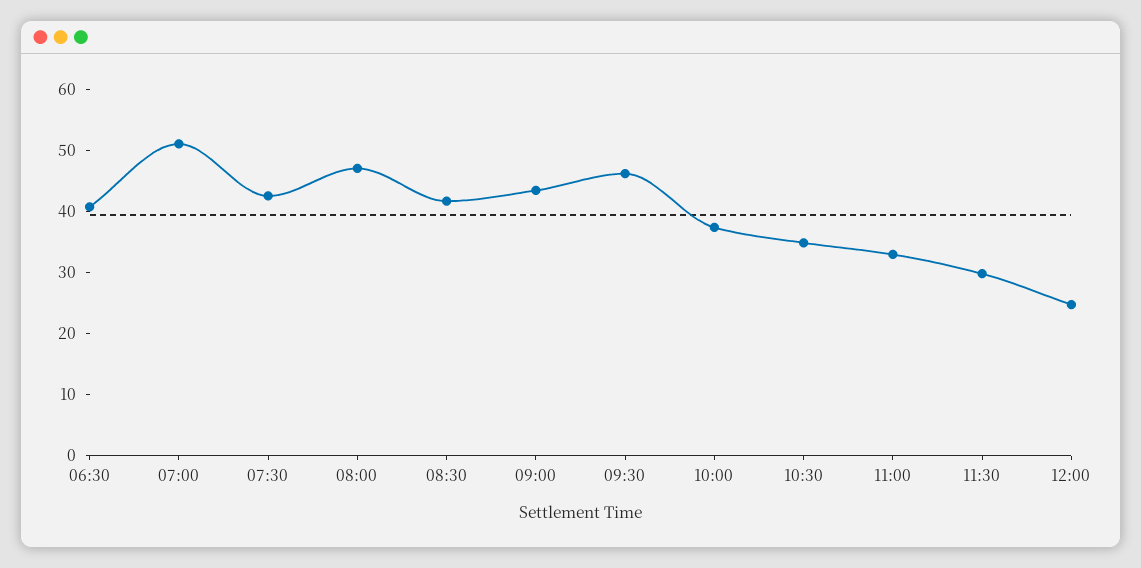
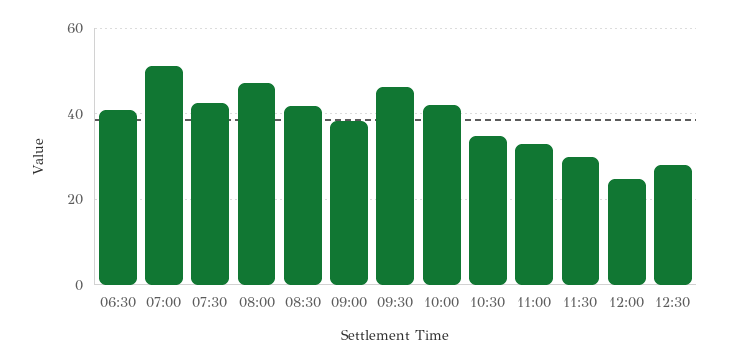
09:00: 44 -> 38
10:00: 38 -> 42
12:30: none -> 28

